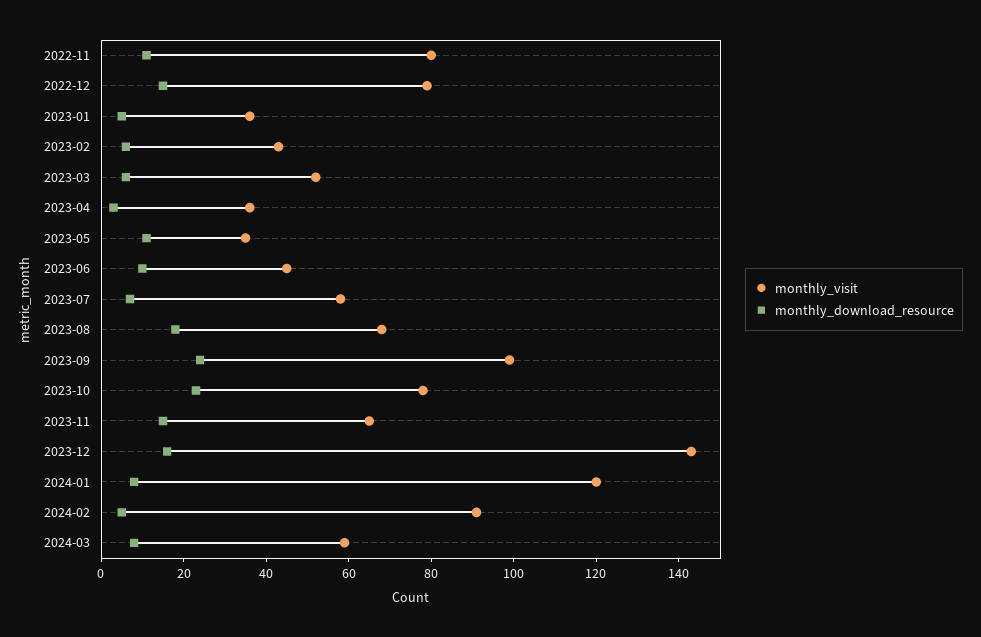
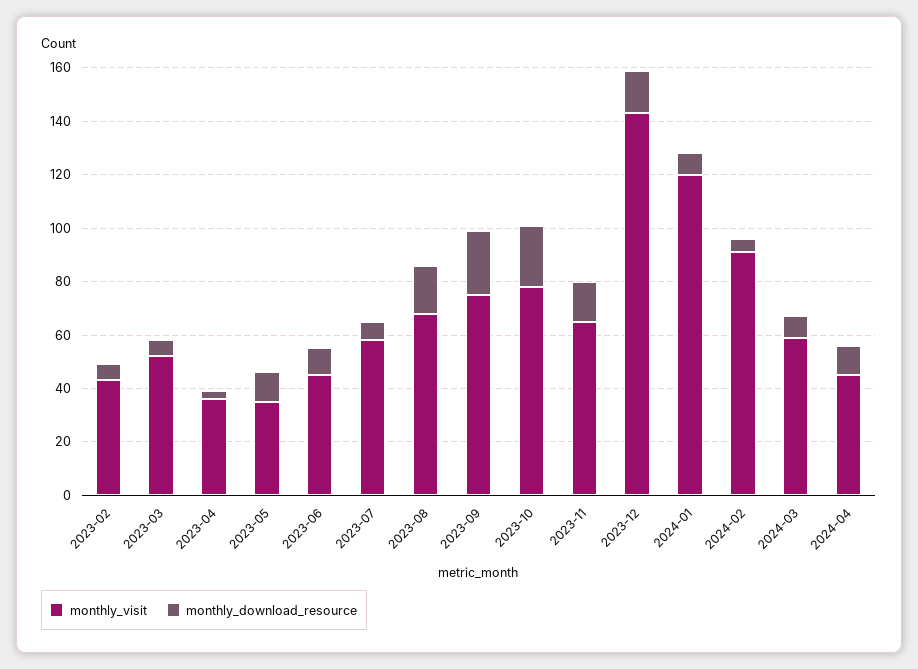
monthly_visit, 2022-11: 80 -> none
monthly_download_resource, 2022-11: 10 -> none
monthly_visit, 2022-12: 80 -> none
monthly_download_resource, 2022-12: 15 -> none
monthly_visit, 2023-01: 35 -> none
monthly_download_resource, 2023-01: 5 -> none
monthly_visit, 2023-09: 100 -> 75
monthly_visit, 2024-04: none -> 45
monthly_download_resource, 2024-04: none -> 10

